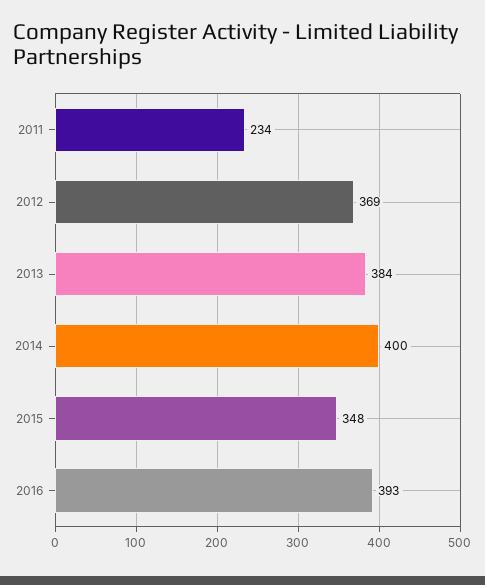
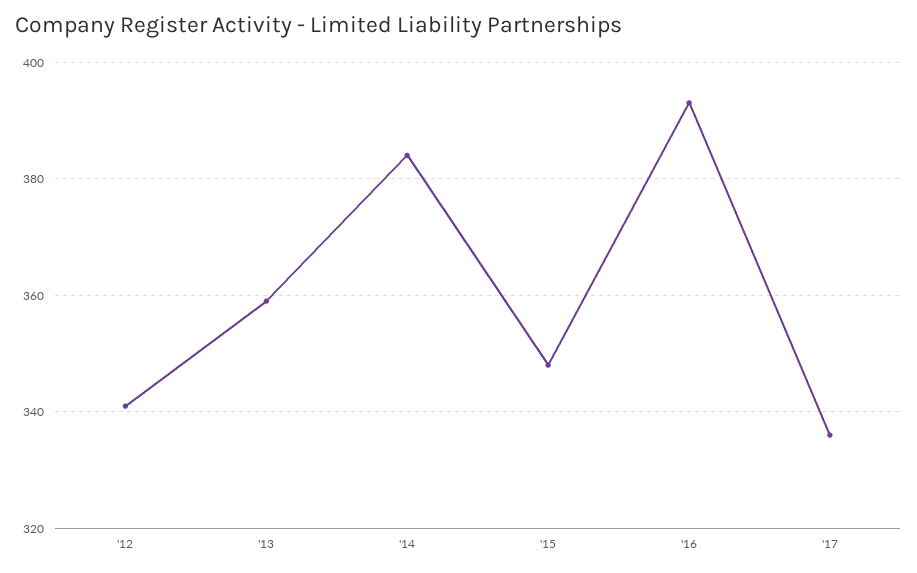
2011: 234 -> none
2012: 369 -> 340
2013: 384 -> 360
2014: 400 -> 385
'17: none -> 335

